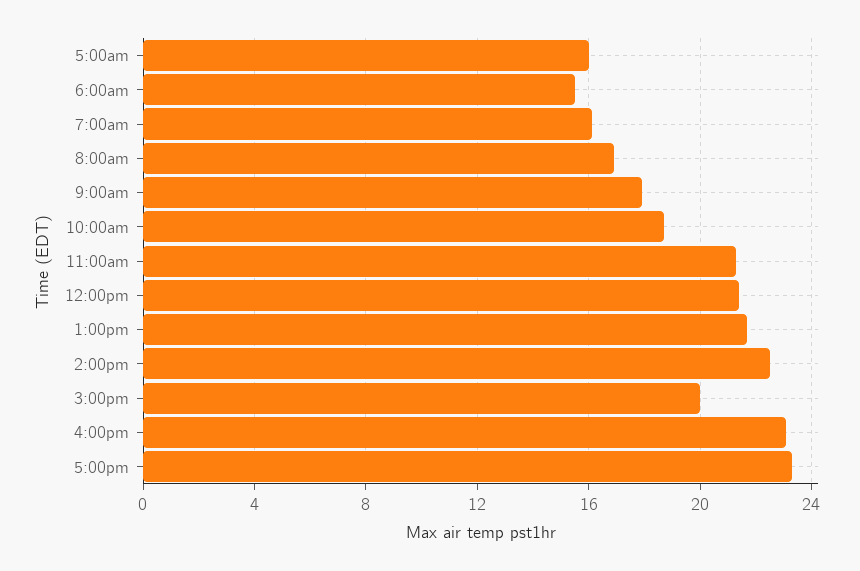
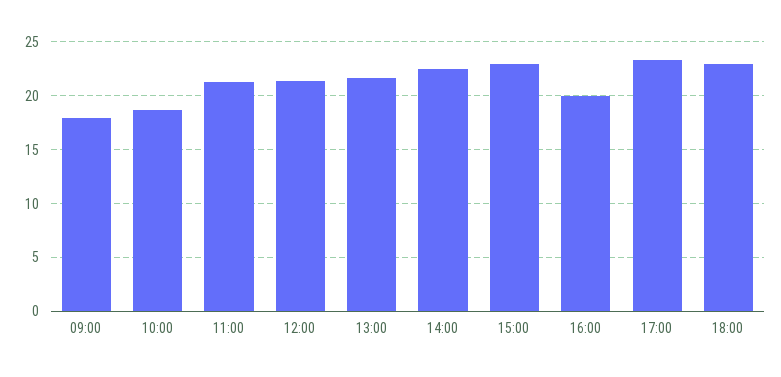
5:00am: 16 -> none
6:00am: 15.5 -> none
7:00am: 16 -> none
8:00am: 17 -> none
3:00pm: 20 -> 23
4:00pm: 23 -> 20
18:00: none -> 23

